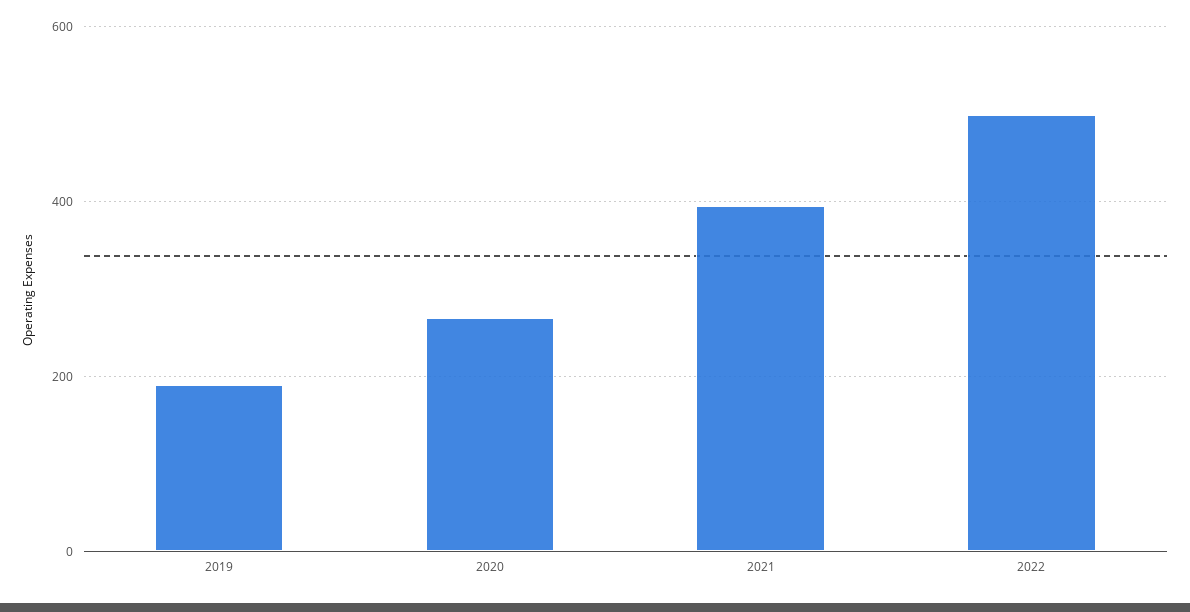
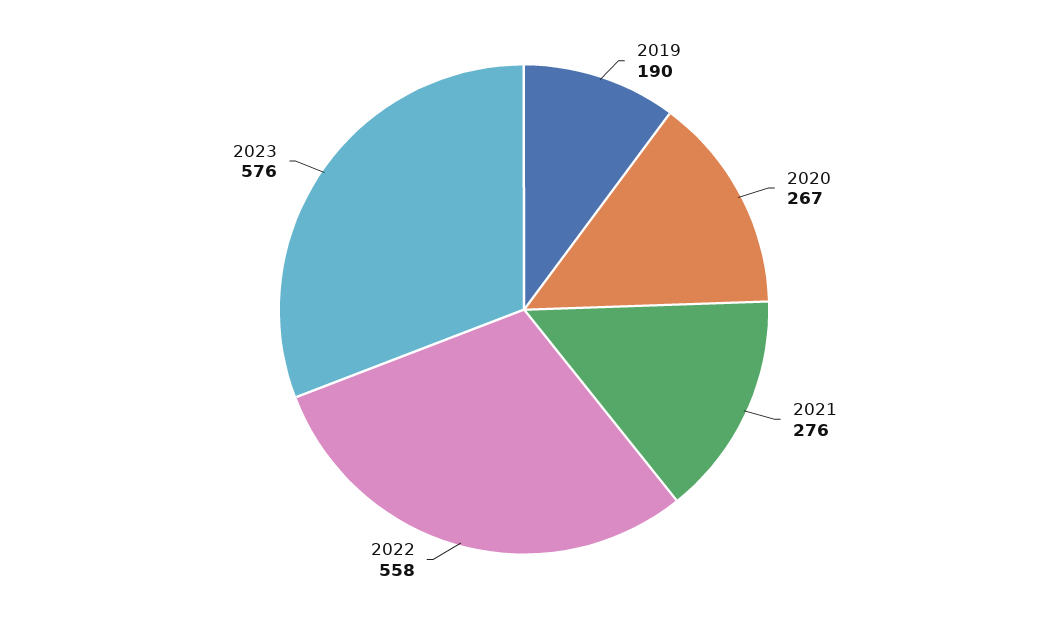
2021: 400 -> 276
2022: 500 -> 558
2023: none -> 576

